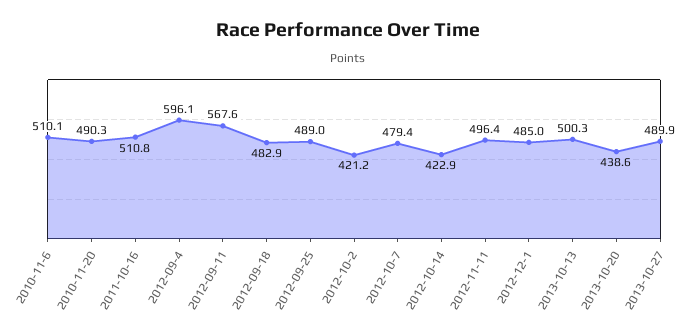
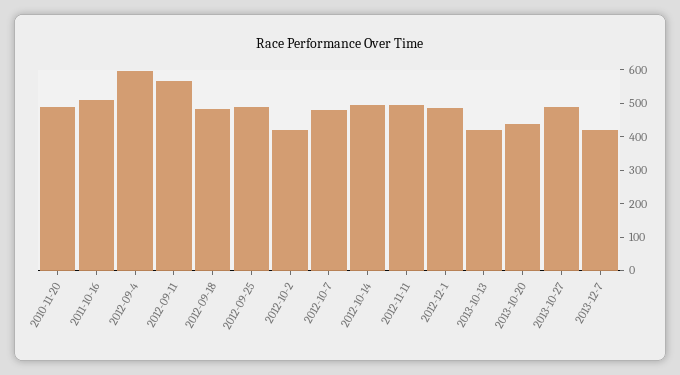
2010-11-6: 510.1 -> none
2012-10-14: 422.9 -> 500
2013-10-13: 500.3 -> 425
2013-12-7: none -> 425

